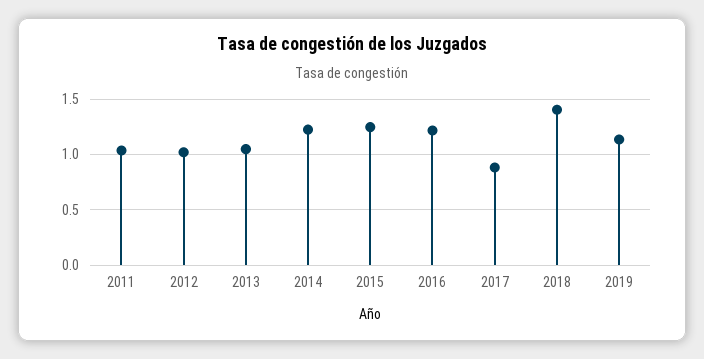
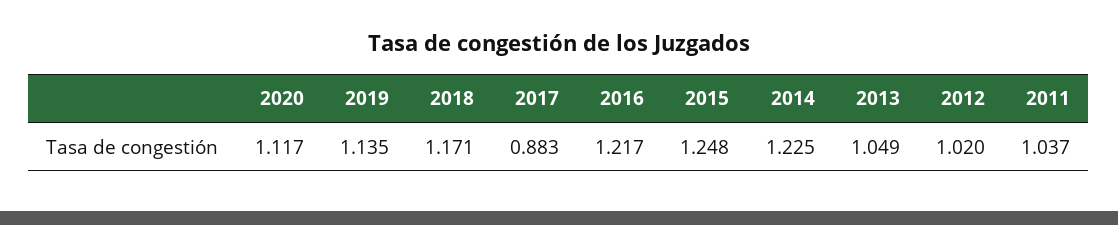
2018: 1.4 -> 1.171
2020: none -> 1.117

